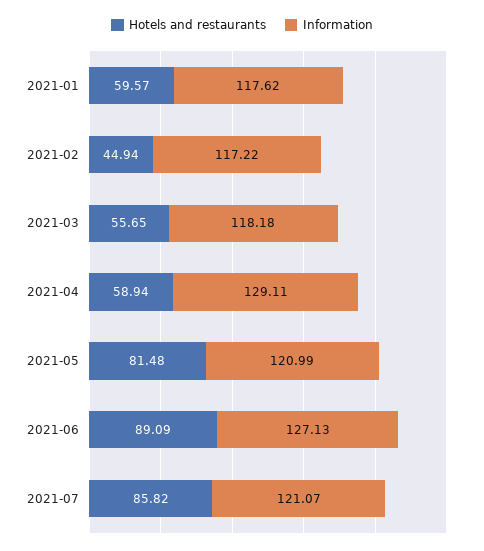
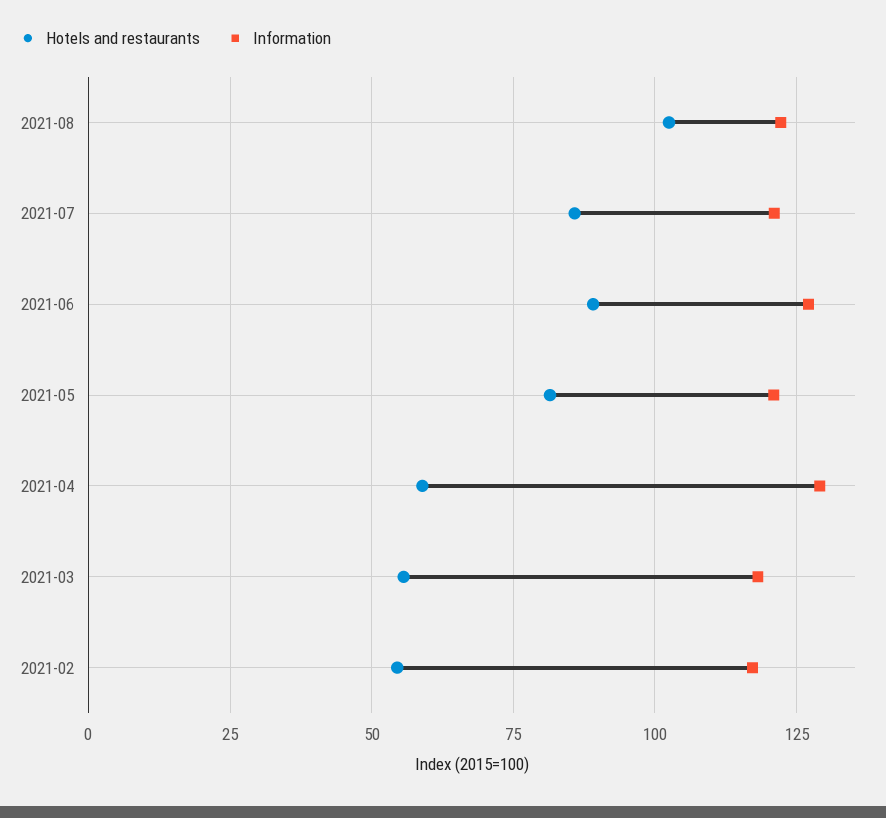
Hotels and restaurants, 2021-01: 59.57 -> none
Information, 2021-01: 117.62 -> none
Hotels and restaurants, 2021-02: 44.94 -> 55
Hotels and restaurants, 2021-08: none -> 102.5
Information, 2021-08: none -> 122.5

